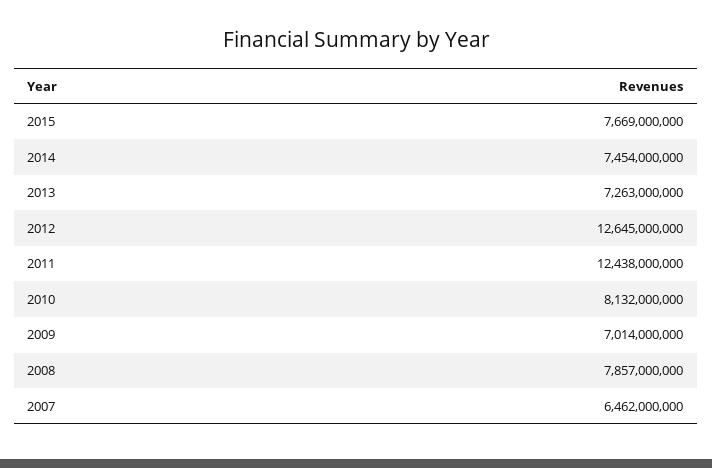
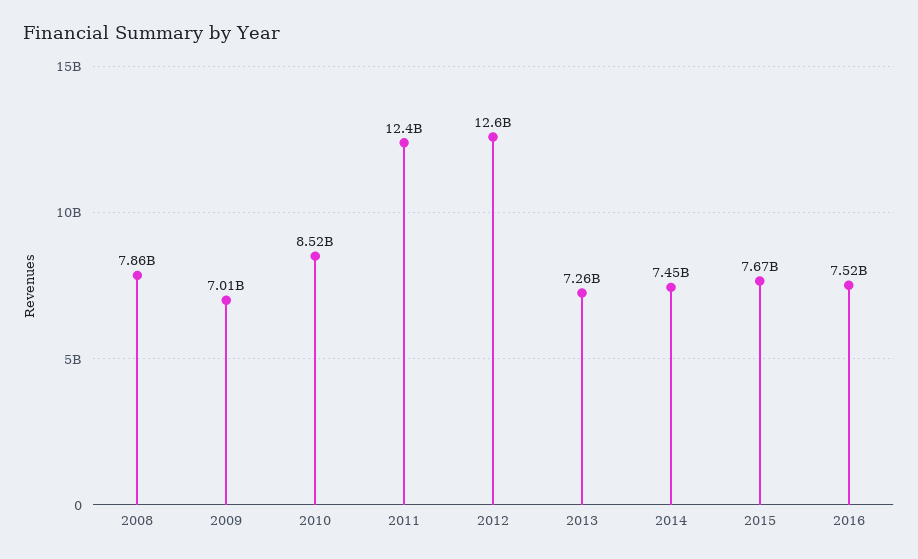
2010: 8132000000 -> 8520000000
2007: 6462000000 -> none
2016: none -> 7520000000

